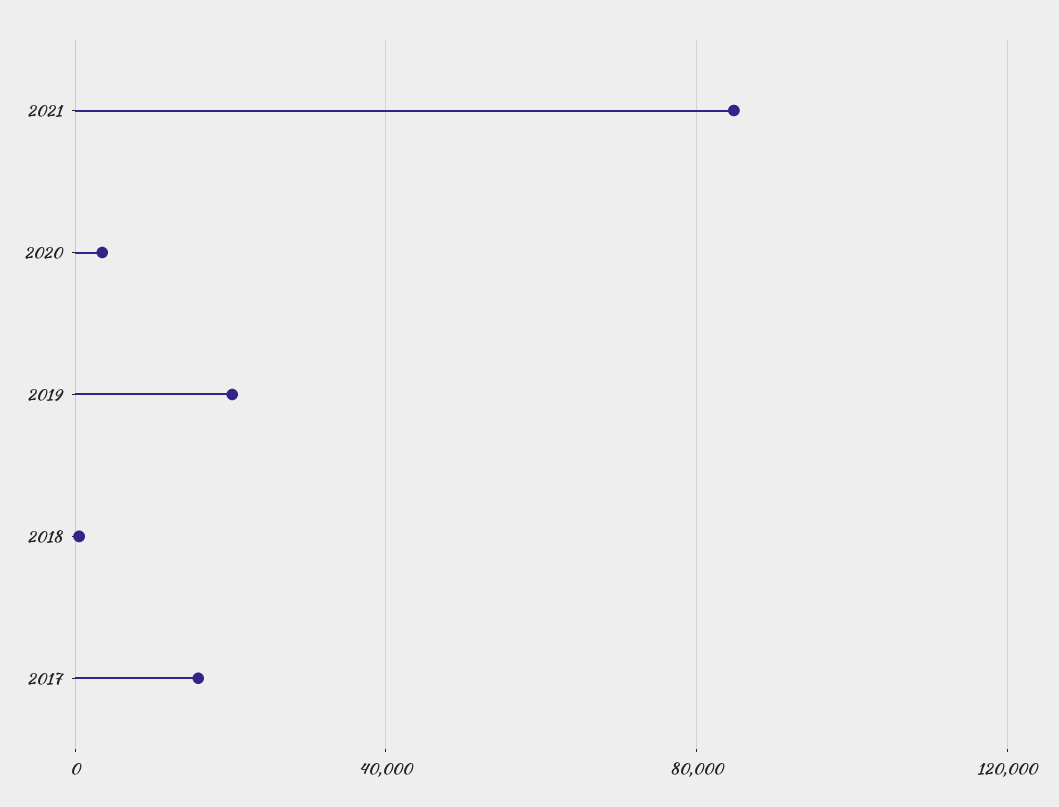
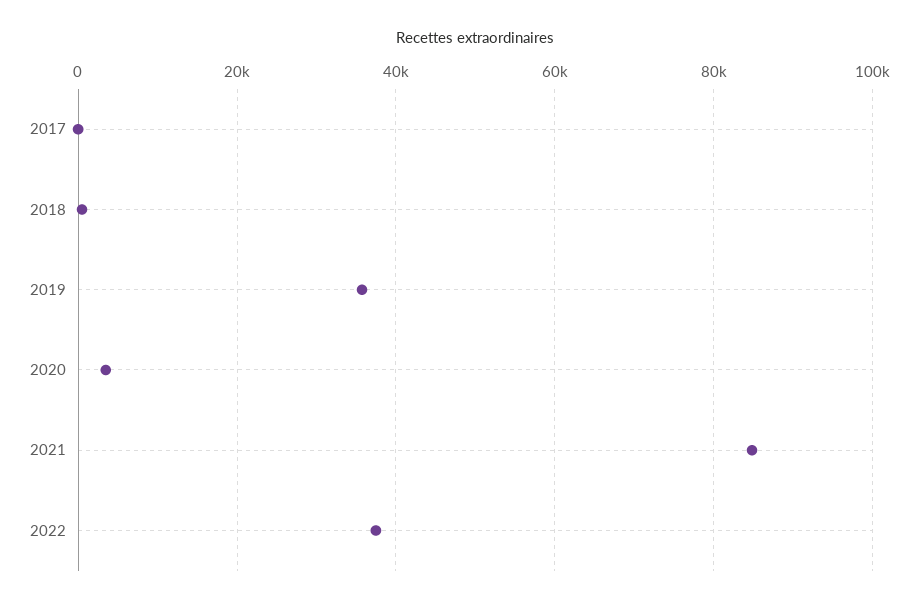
2019: 20000 -> 36000
2017: 15000 -> 0
2022: none -> 38000

